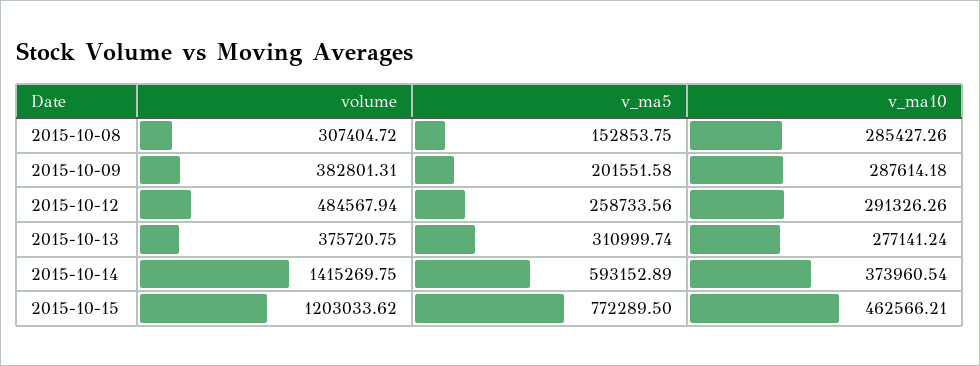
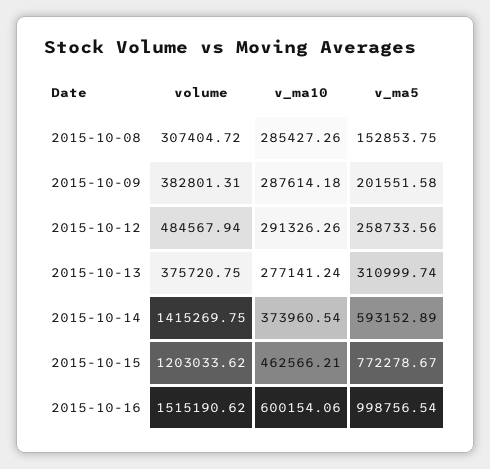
v_ma5, 2015-10-15: 772289.5 -> 772278.67
volume, 2015-10-16: none -> 1515190.62
v_ma10, 2015-10-16: none -> 600154.06
v_ma5, 2015-10-16: none -> 998756.54

